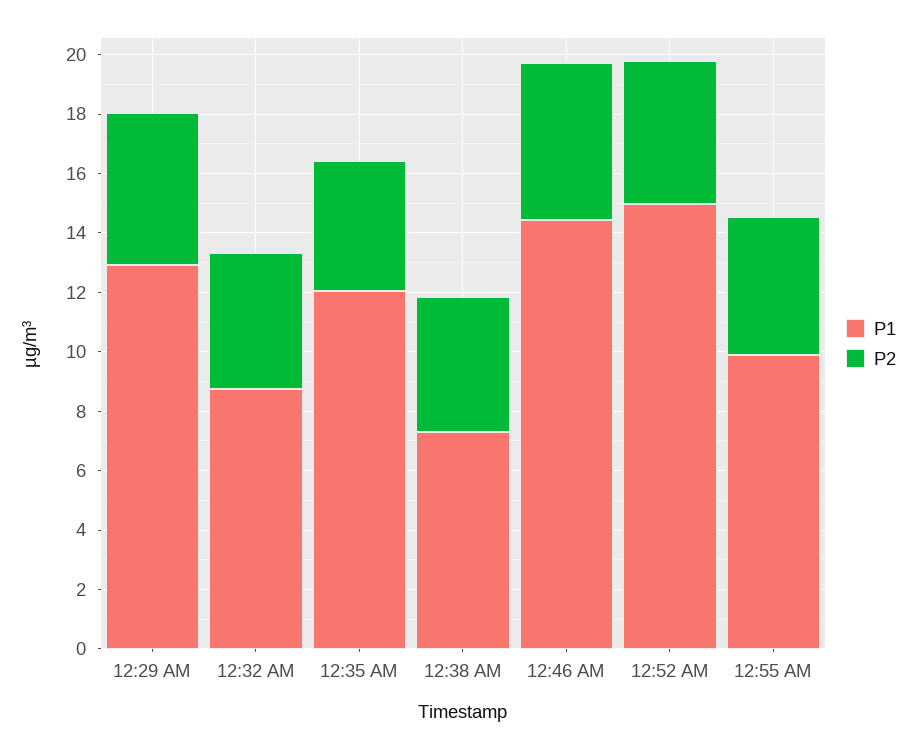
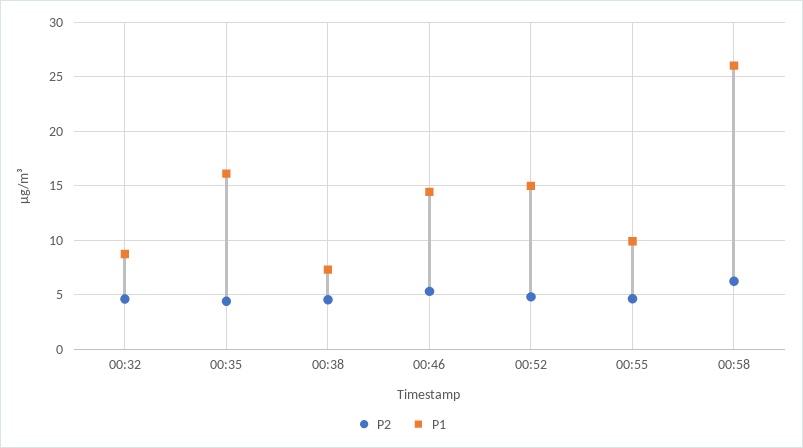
P1, 12:29 AM: 13 -> none
P2, 12:29 AM: 5 -> none
P1, 12:35 AM: 12 -> 16
P2, 00:58: none -> 6
P1, 00:58: none -> 26

